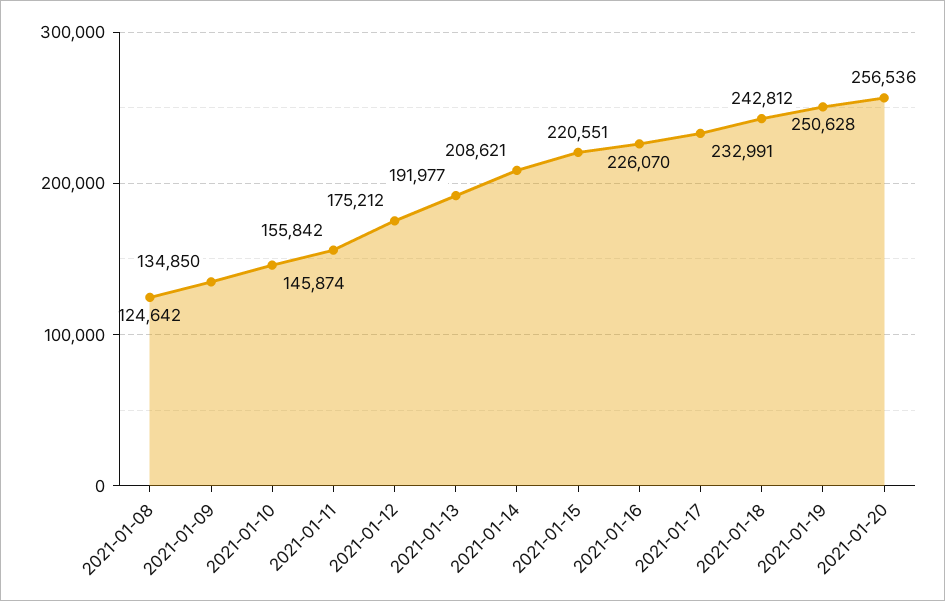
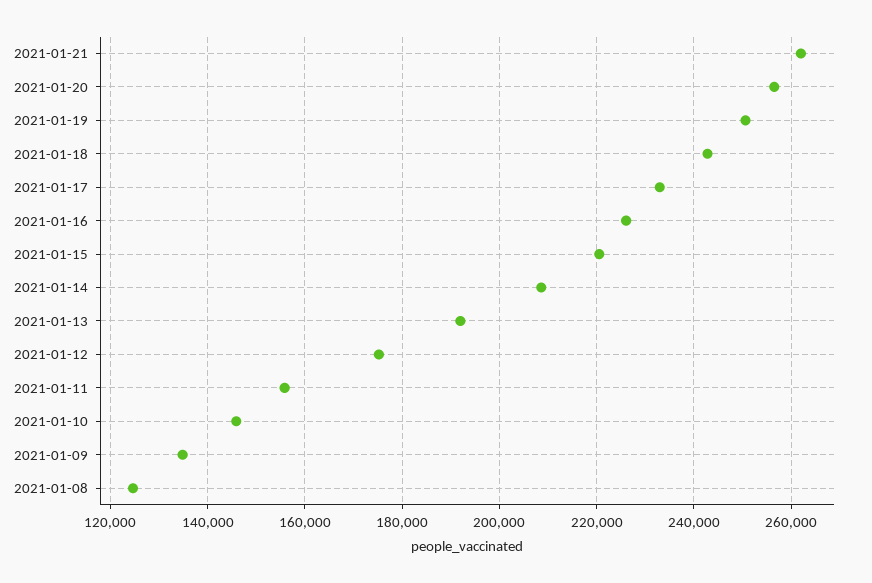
2021-01-21: none -> 262000

